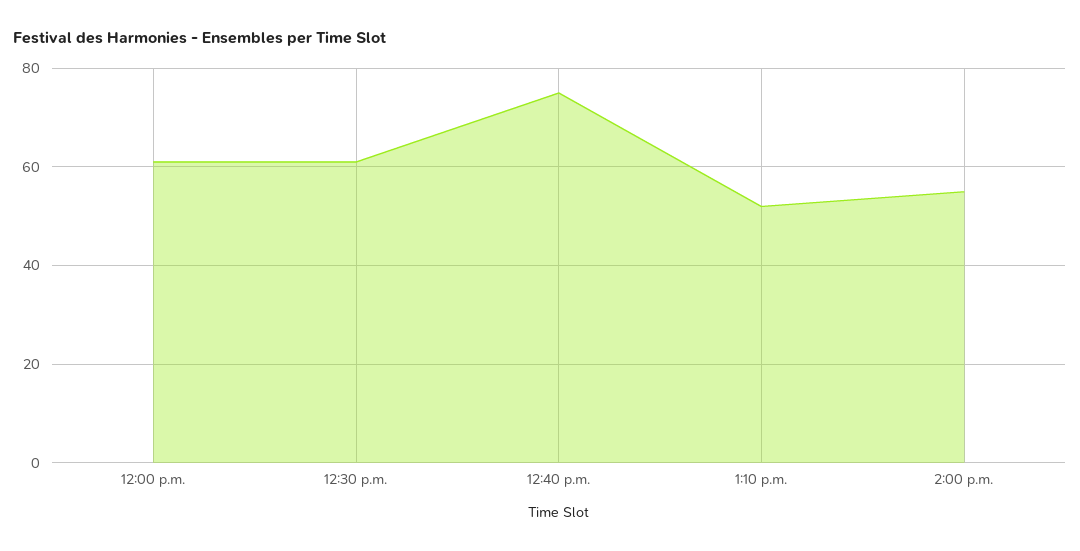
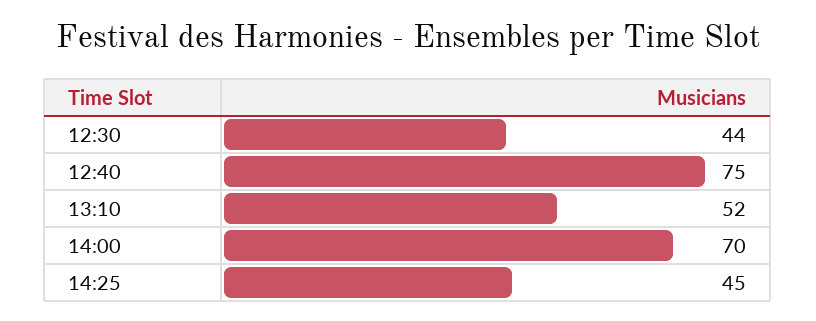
12:00 p.m.: 60 -> none
12:30 p.m.: 60 -> 44
2:00 p.m.: 55 -> 70
14:25: none -> 45

